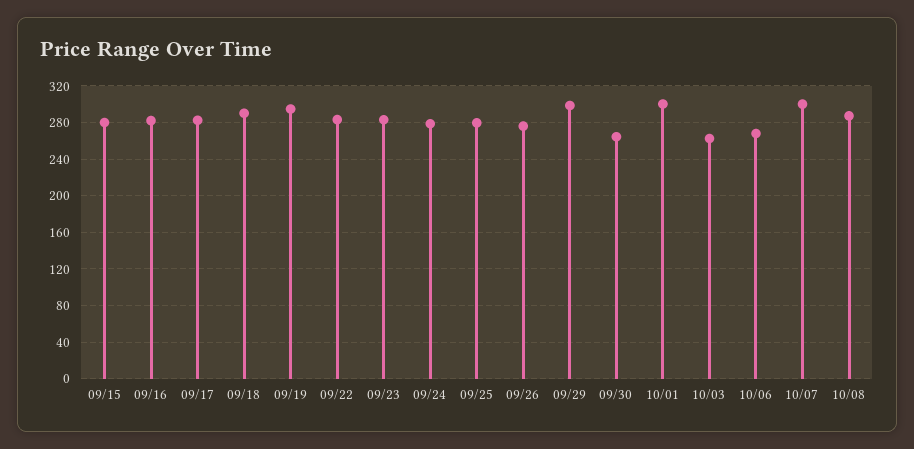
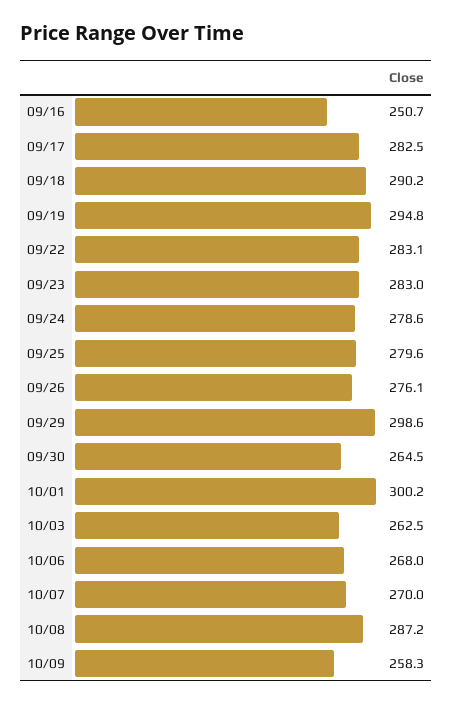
09/15: 280 -> none
09/16: 280 -> 250.7
10/07: 300 -> 270
10/09: none -> 258.3

